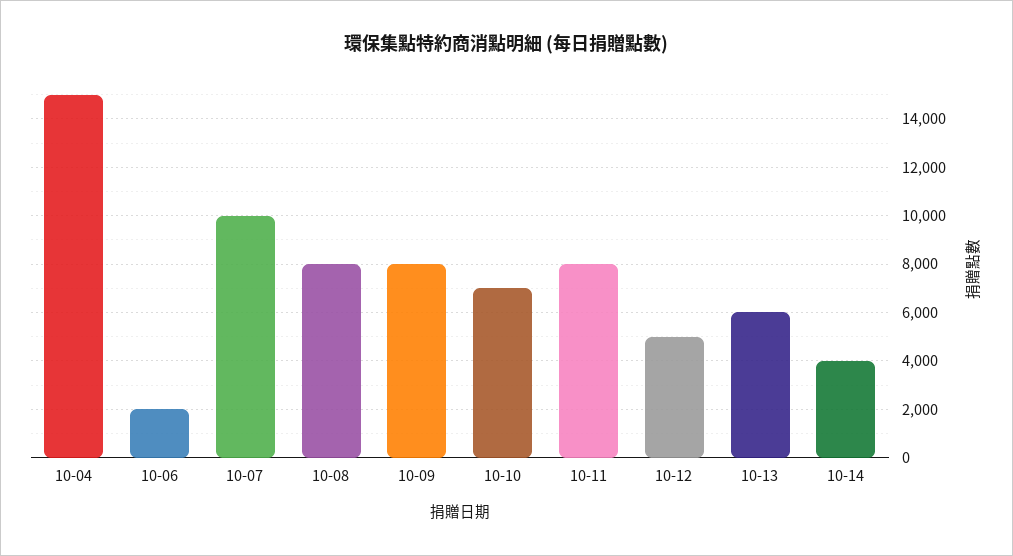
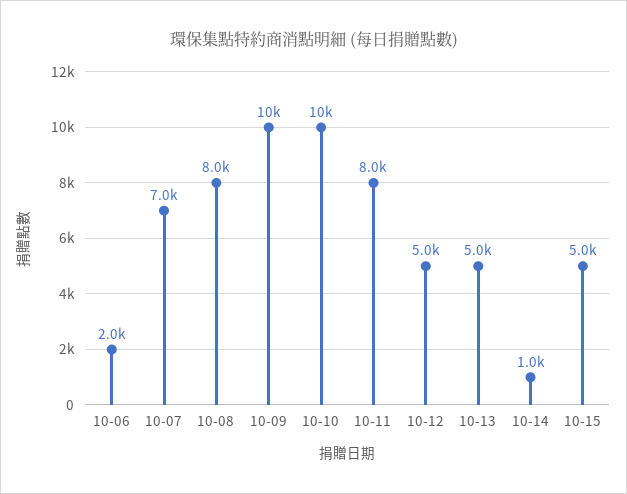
10-04: 15000 -> none
10-07: 10000 -> 7000
10-09: 8000 -> 10000
10-10: 7000 -> 10000
10-13: 6000 -> 5000
10-14: 4000 -> 1000
10-15: none -> 5000

